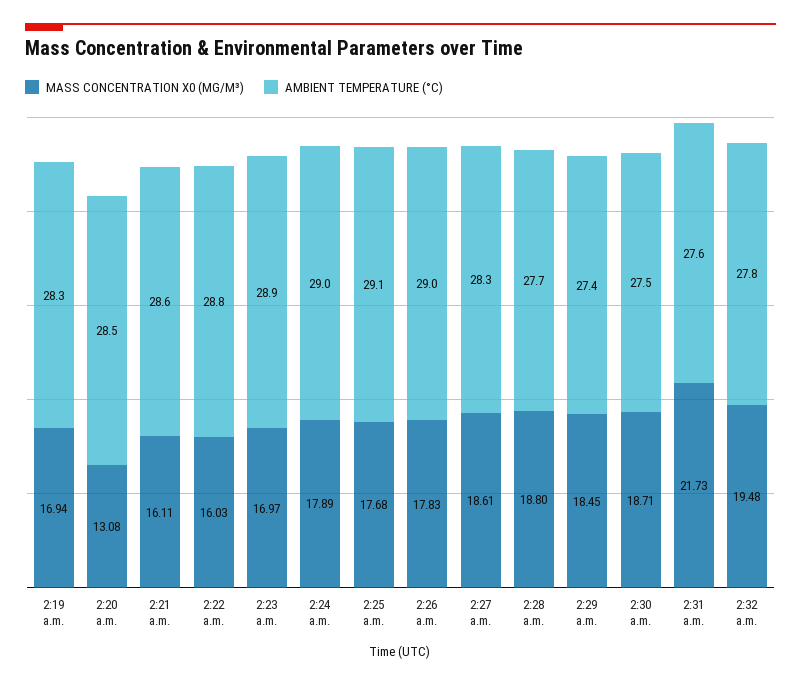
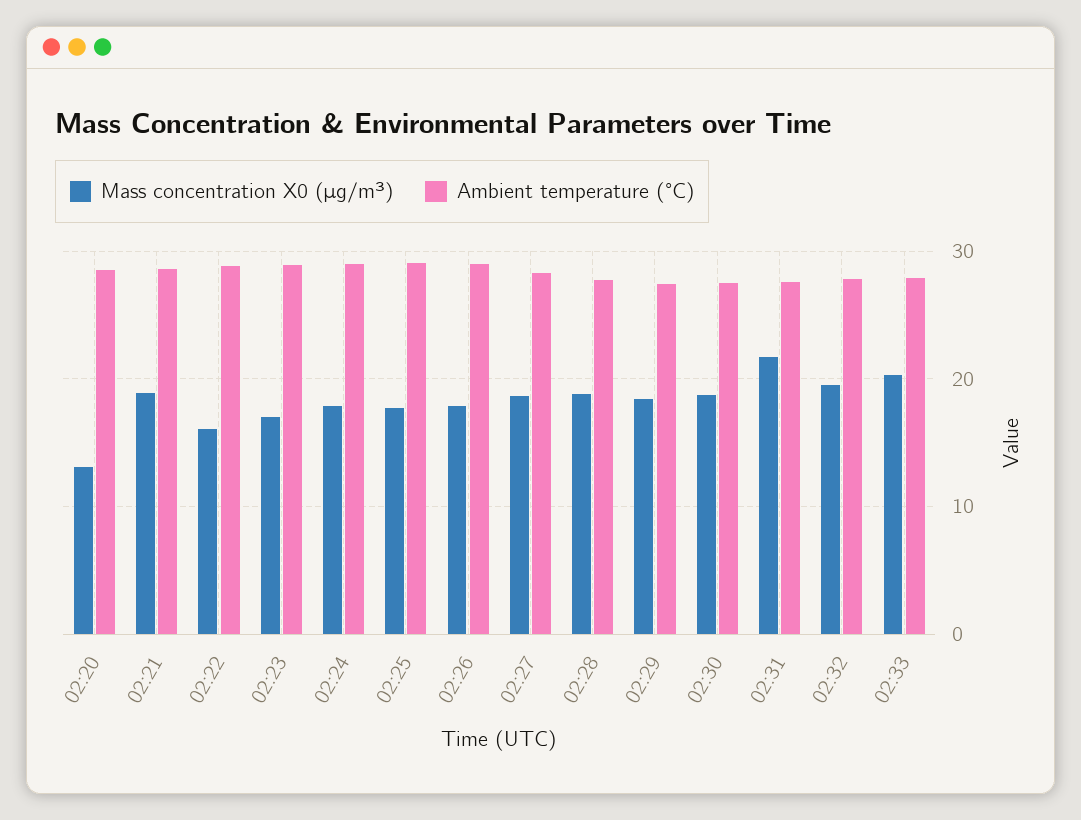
MASS CONCENTRATION X0 (ΜG/M³), 2:19 a.m.: 16.94 -> none
AMBIENT TEMPERATURE (°C), 2:19 a.m.: 28.3 -> none
MASS CONCENTRATION X0 (ΜG/M³), 2:21 a.m.: 16.11 -> 19
MASS CONCENTRATION X0 (ΜG/M³), 02:33: none -> 20
AMBIENT TEMPERATURE (°C), 02:33: none -> 28

